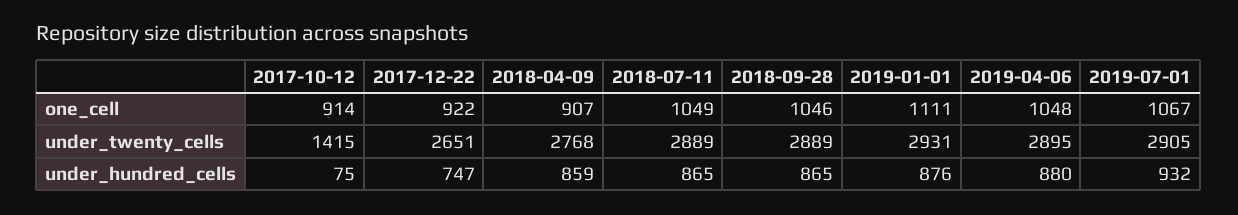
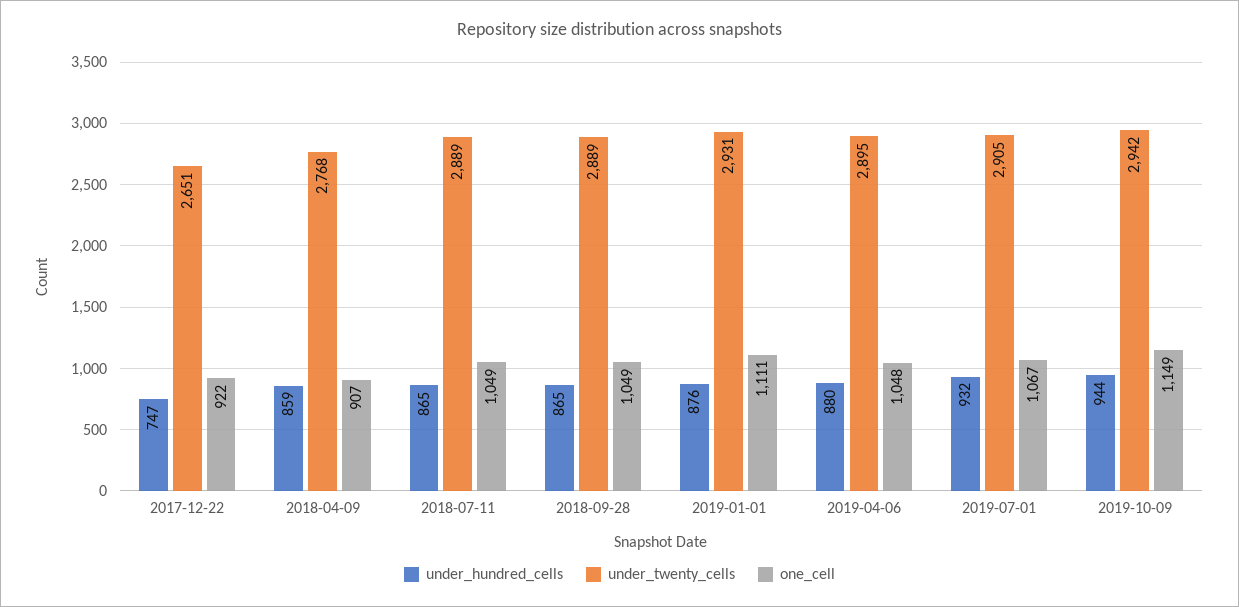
one_cell, 2017-10-12: 914 -> none
one_cell, 2018-09-28: 1046 -> 1049
under_twenty_cells, 2017-10-12: 1415 -> none
under_hundred_cells, 2017-10-12: 75 -> none
under_hundred_cells, 2019-10-09: none -> 944
under_twenty_cells, 2019-10-09: none -> 2942
one_cell, 2019-10-09: none -> 1149

